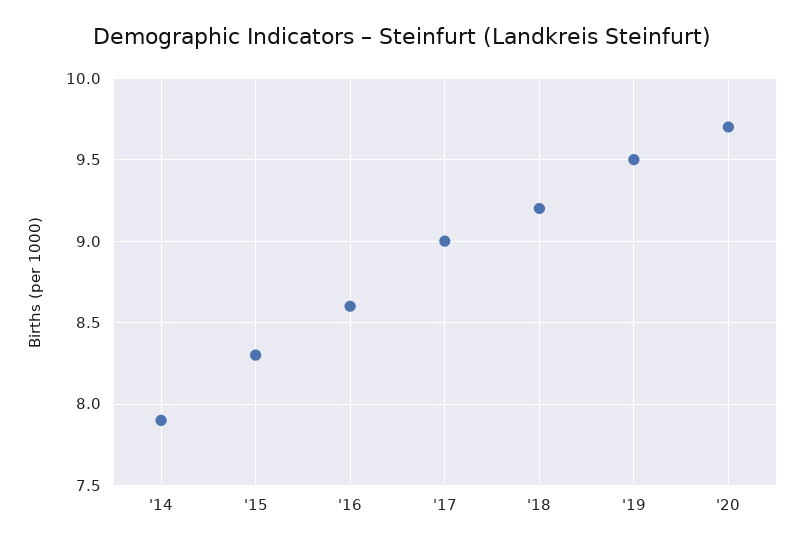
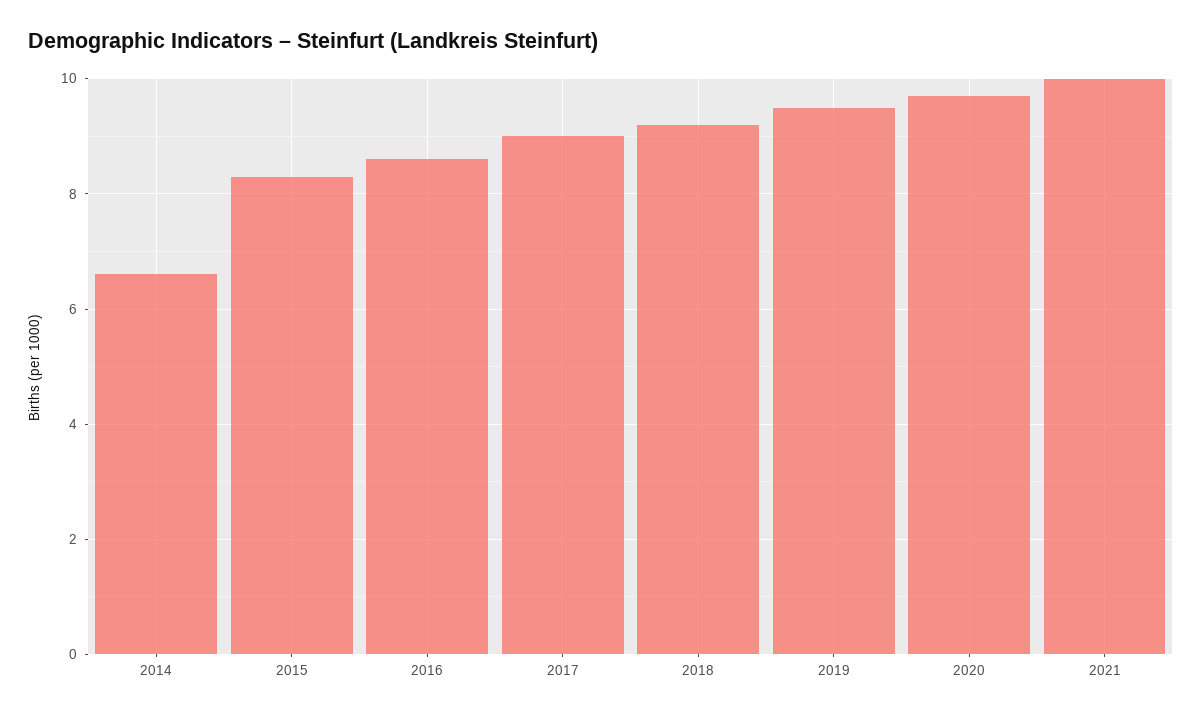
'14: 7.9 -> 6.5
2021: none -> 10

